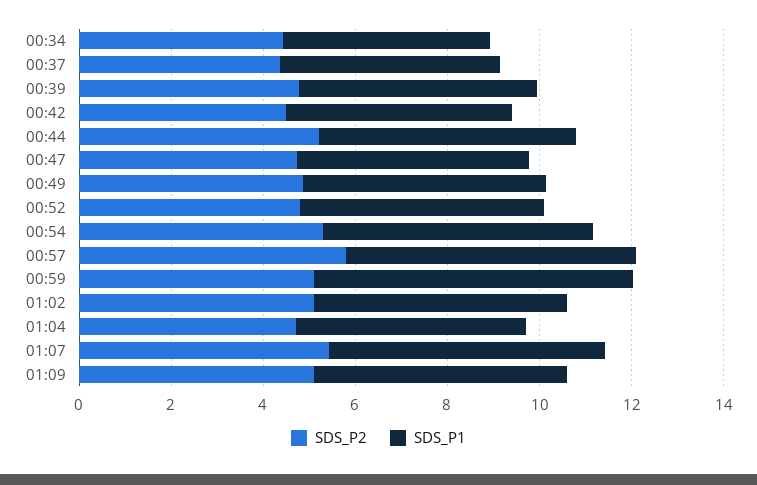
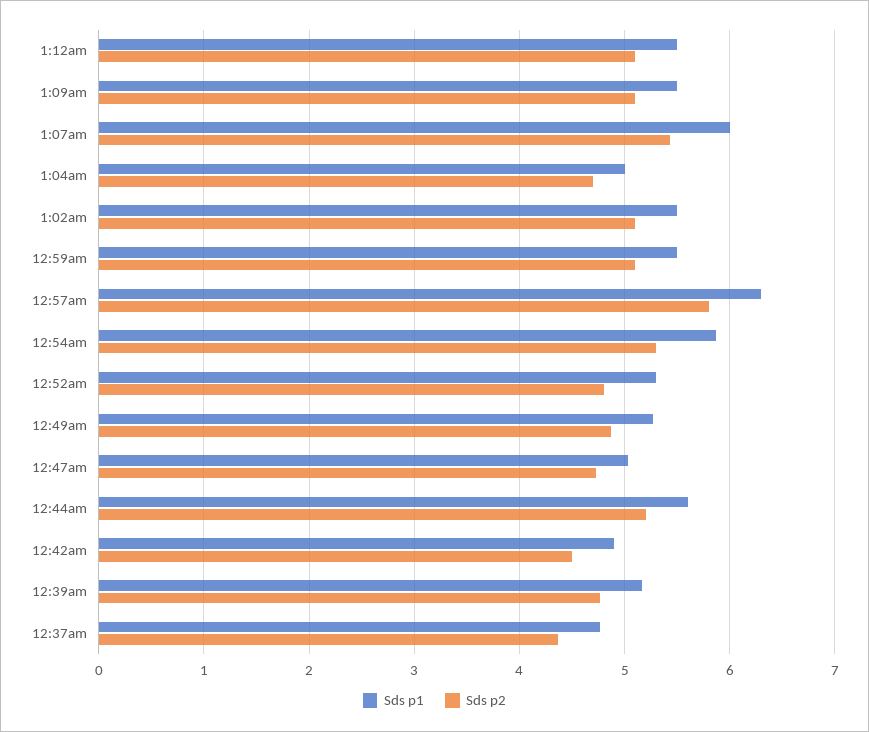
SDS_P2, 00:34: 4.5 -> none
SDS_P1, 00:34: 4.5 -> none
SDS_P1, 00:59: 7 -> 5.5
SDS_P1, 1:12am: none -> 5.5
SDS_P2, 1:12am: none -> 5.1

